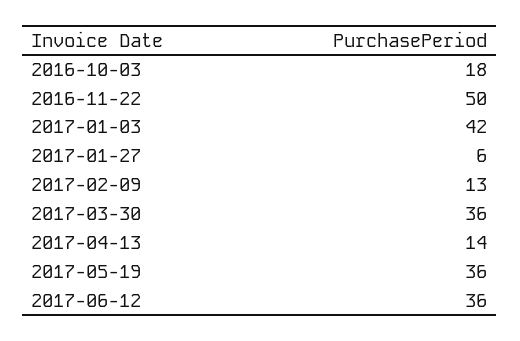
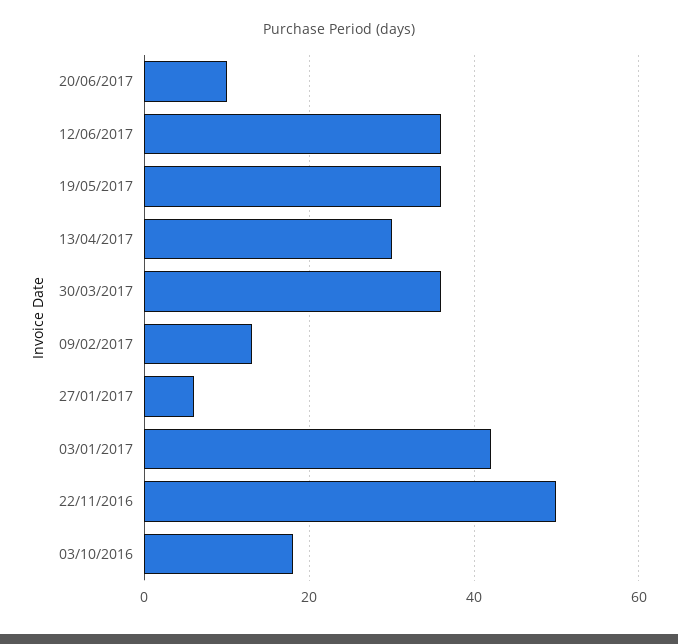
2017-04-13: 14 -> 30
20/06/2017: none -> 10

